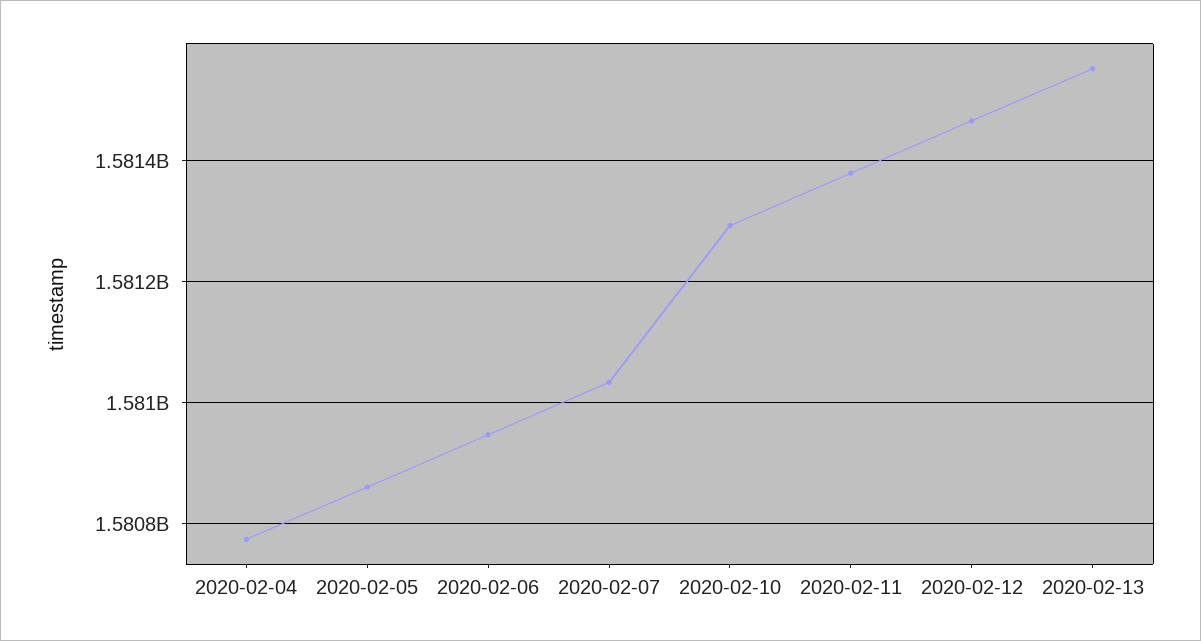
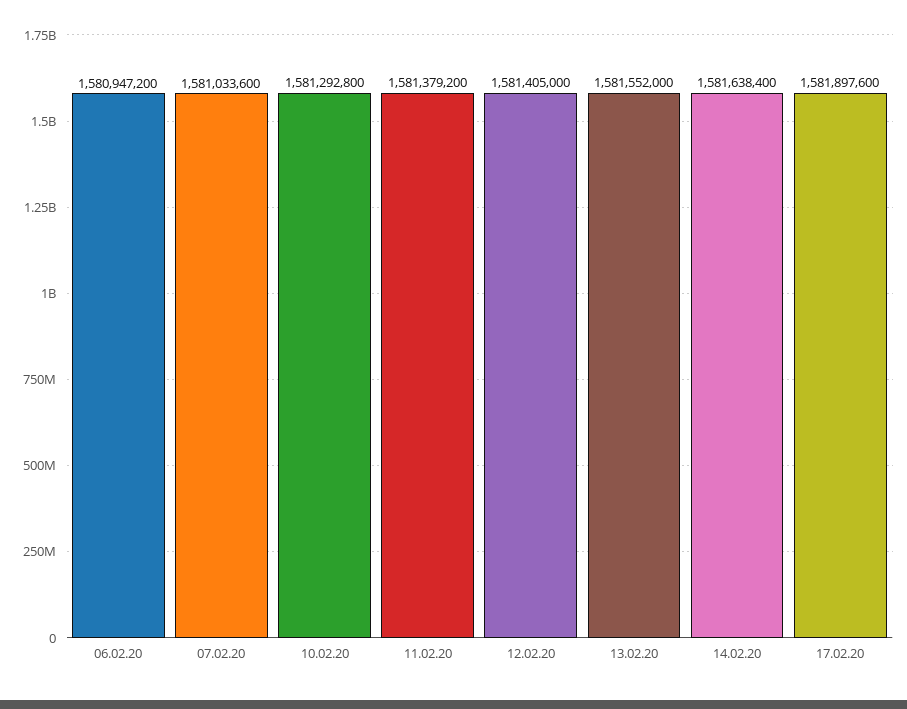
2020-02-04: 1580780000 -> none
2020-02-05: 1580860000 -> none
2020-02-12: 1581460000 -> 1581405000
14.02.20: none -> 1581638400
17.02.20: none -> 1581897600

